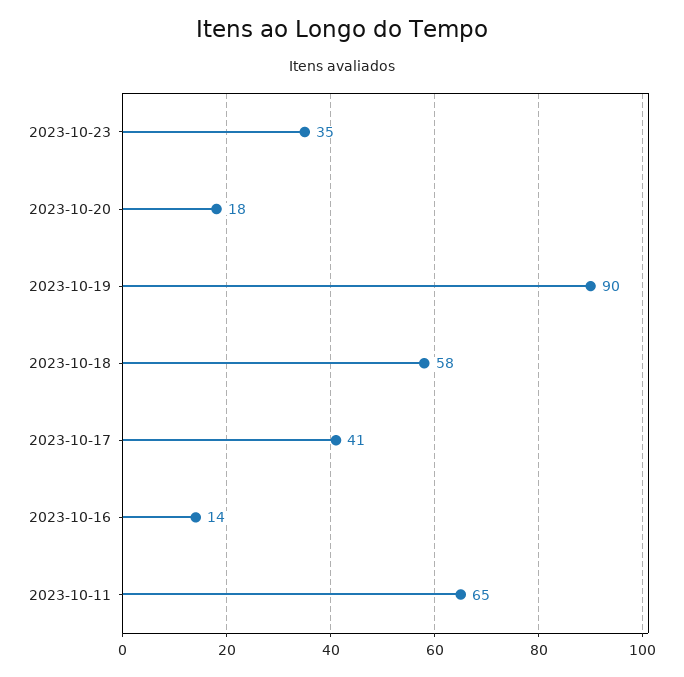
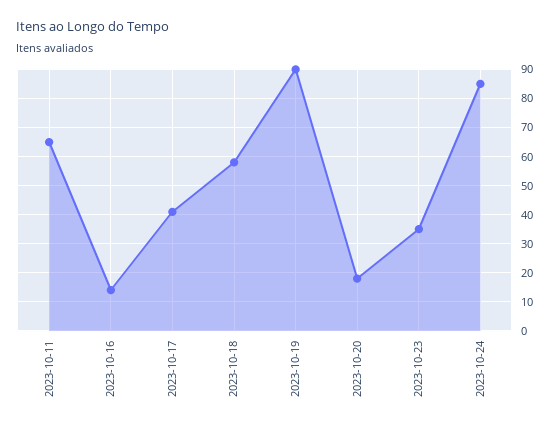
2023-10-24: none -> 85

